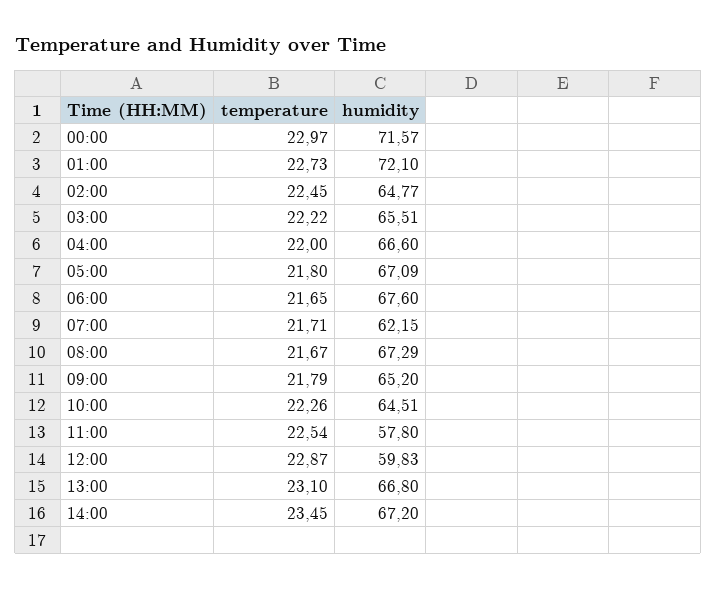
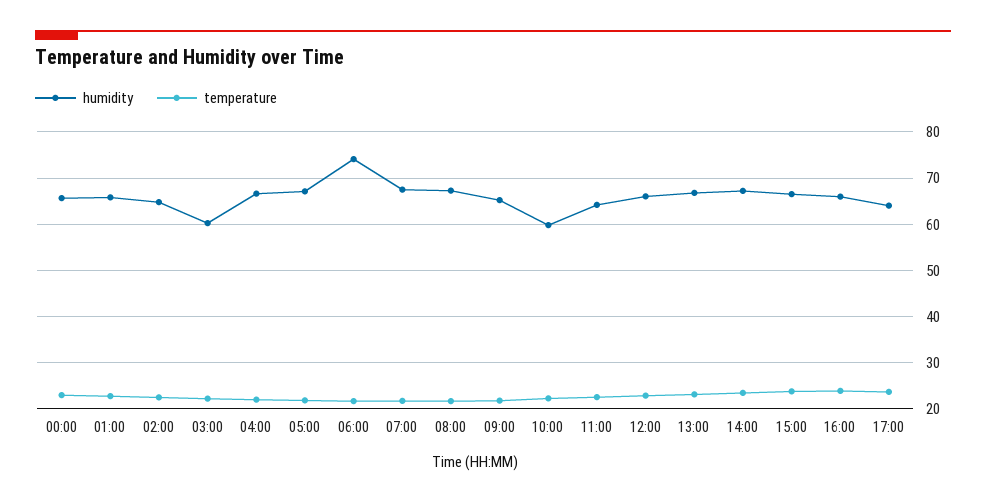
humidity, 00:00: 71.57 -> 66
humidity, 01:00: 72.1 -> 66
humidity, 03:00: 65.51 -> 60
humidity, 06:00: 67.6 -> 74
humidity, 07:00: 62.15 -> 68
humidity, 10:00: 64.51 -> 60
humidity, 11:00: 57.8 -> 64
humidity, 12:00: 59.83 -> 66
humidity, 15:00: none -> 66
temperature, 15:00: none -> 24
humidity, 16:00: none -> 66
temperature, 16:00: none -> 24
humidity, 17:00: none -> 64
temperature, 17:00: none -> 24

